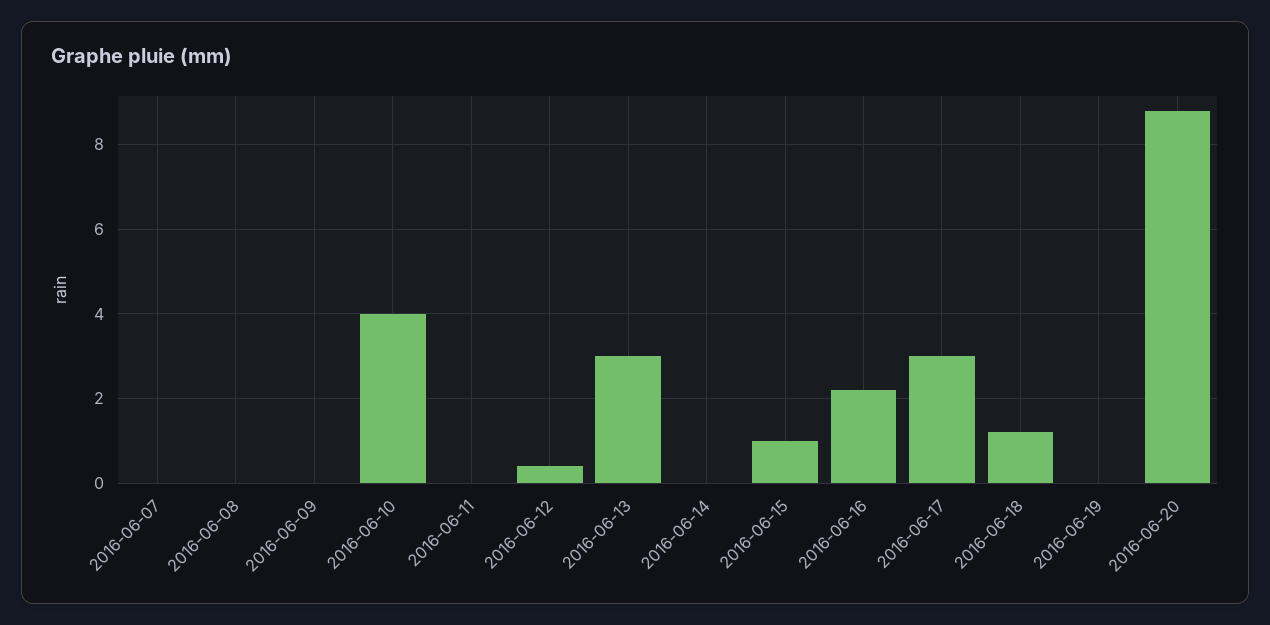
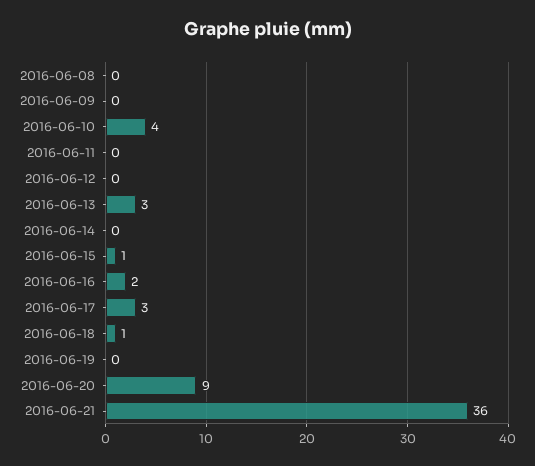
2016-06-07: 0 -> none
2016-06-21: none -> 36

